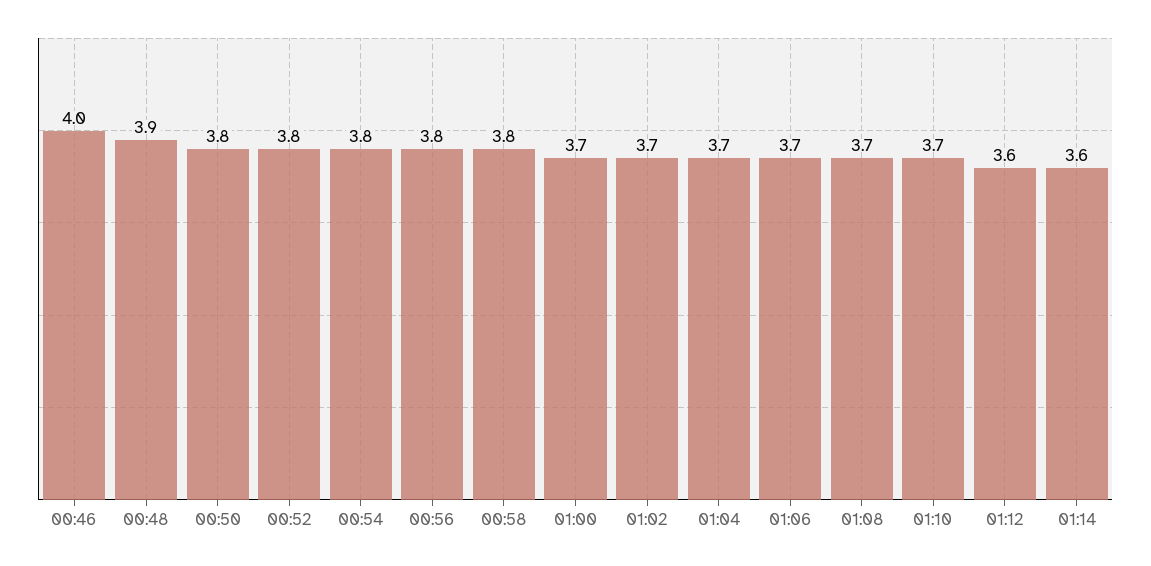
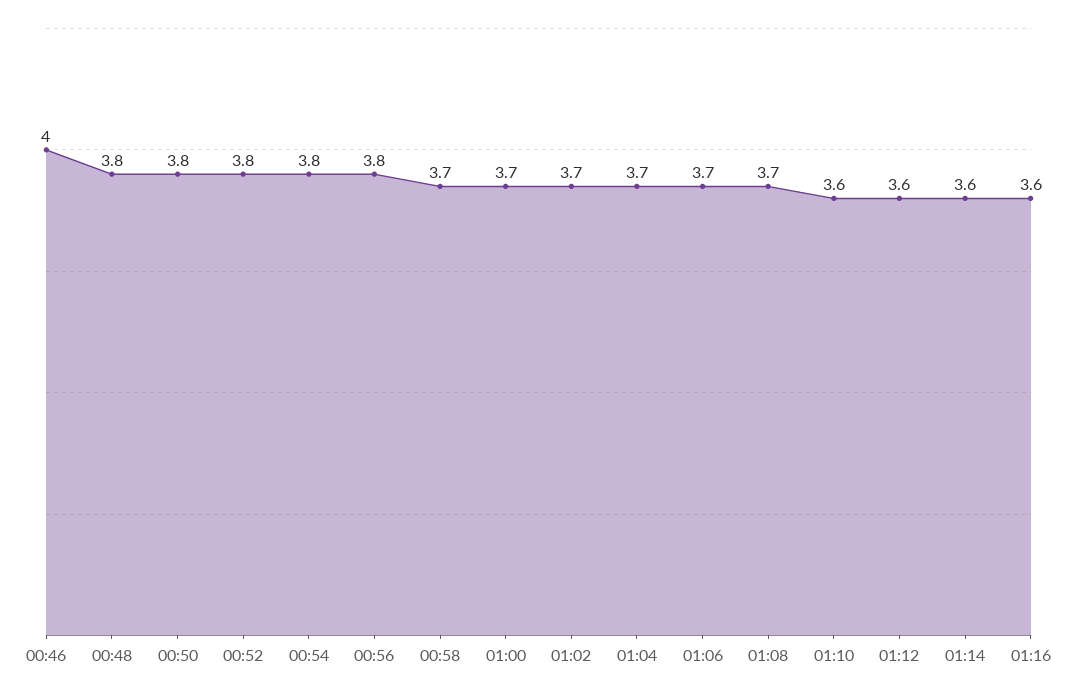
00:48: 3.9 -> 3.8
00:58: 3.8 -> 3.7
01:10: 3.7 -> 3.6
01:16: none -> 3.6

